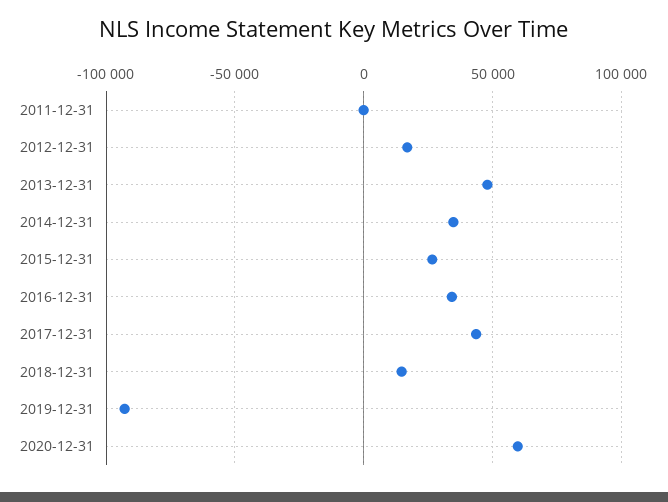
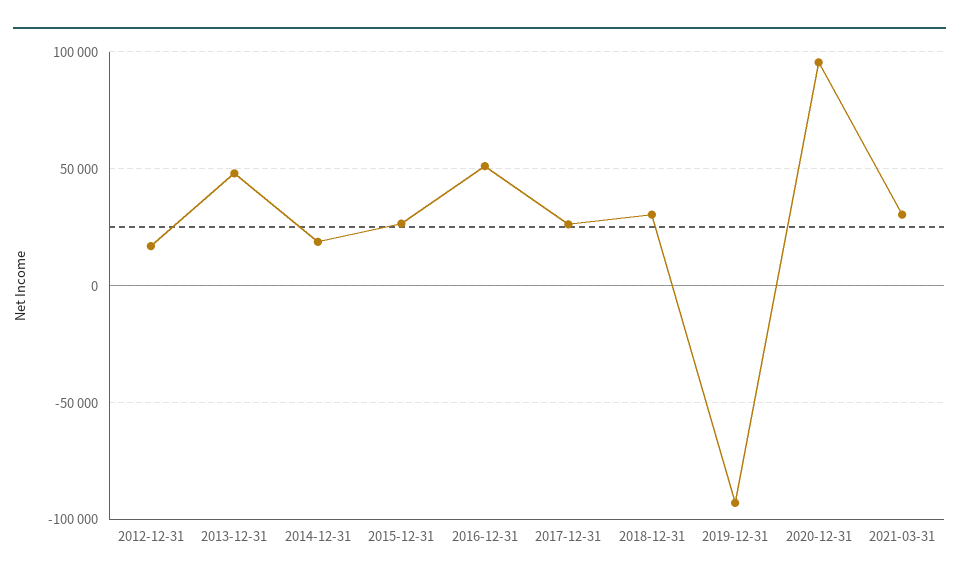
2011-12-31: 0 -> none
2014-12-31: 35000 -> 20000
2016-12-31: 35000 -> 50000
2017-12-31: 45000 -> 25000
2018-12-31: 15000 -> 30000
2020-12-31: 60000 -> 95000
2021-03-31: none -> 30000

